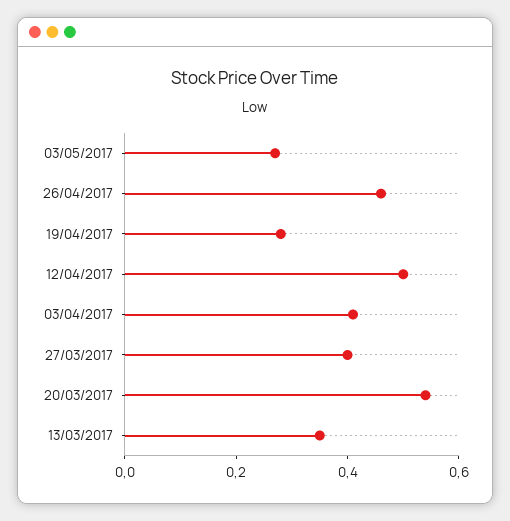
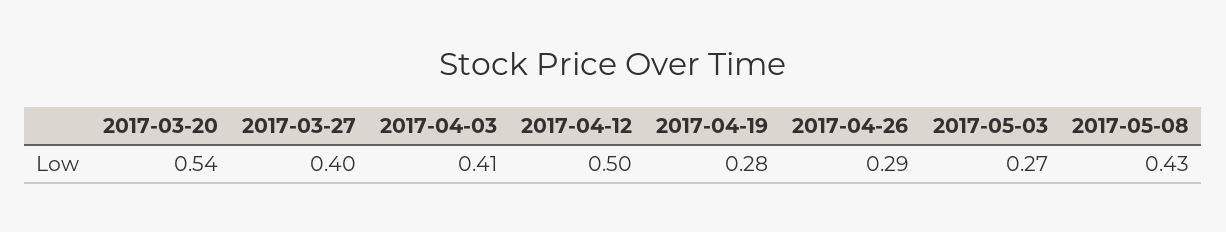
26/04/2017: 0.45 -> 0.29
13/03/2017: 0.35 -> none
2017-05-08: none -> 0.43

